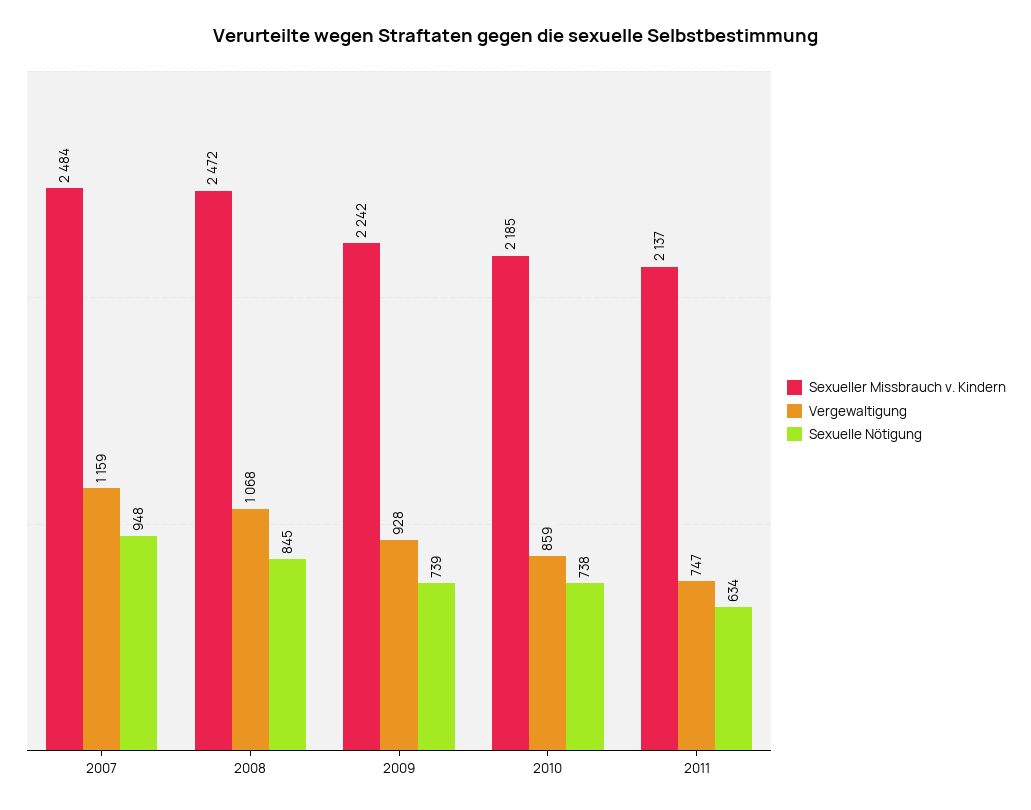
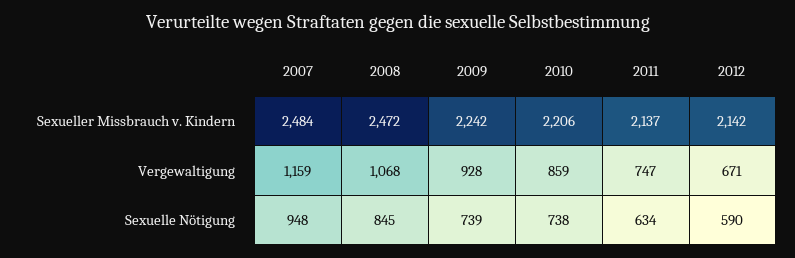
Sexueller Missbrauch v. Kindern, 2010: 2185 -> 2206
Sexueller Missbrauch v. Kindern, 2012: none -> 2142
Vergewaltigung, 2012: none -> 671
Sexuelle Nötigung, 2012: none -> 590

